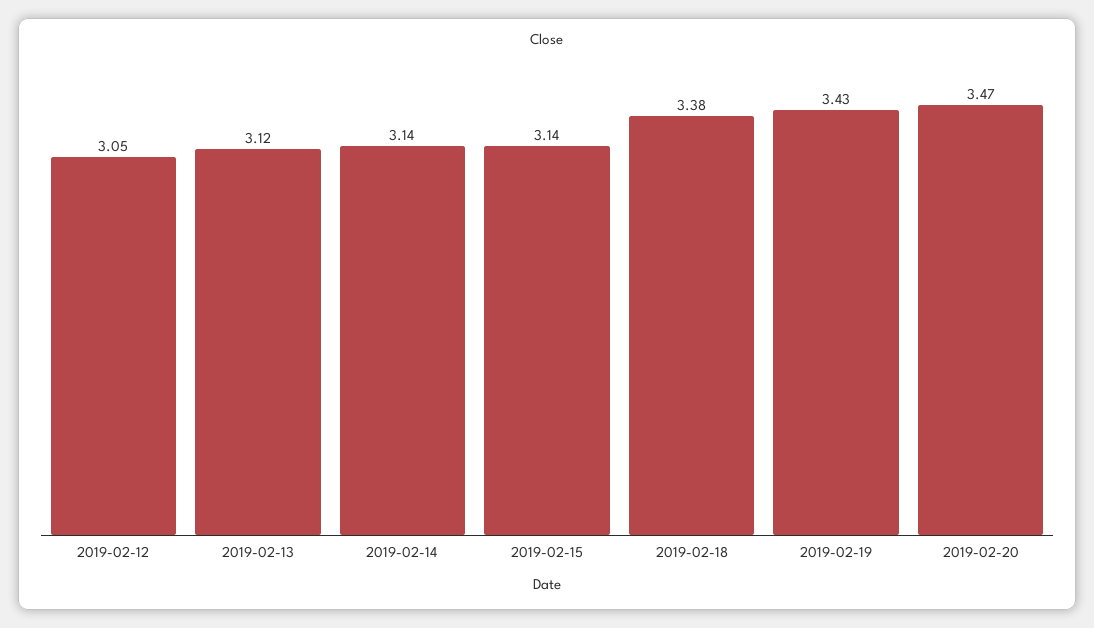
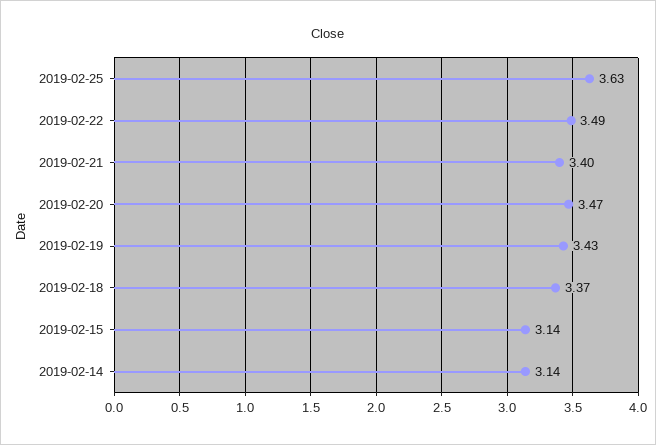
2019-02-12: 3.05 -> none
2019-02-13: 3.12 -> none
2019-02-18: 3.38 -> 3.37
2019-02-25: none -> 3.63
2019-02-22: none -> 3.49
2019-02-21: none -> 3.4

